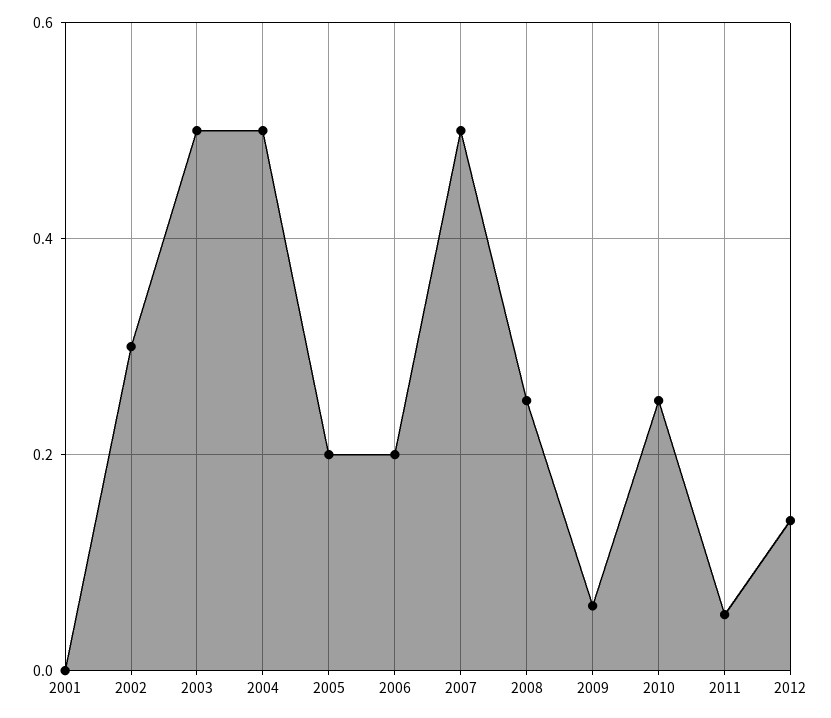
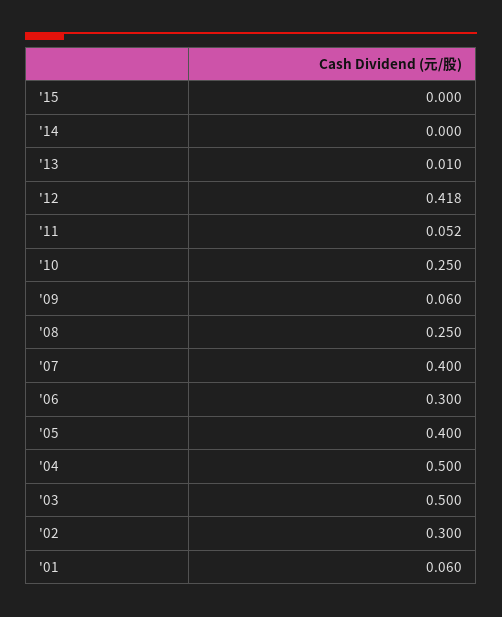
2001: 0 -> 0.06
2005: 0.2 -> 0.4
2006: 0.2 -> 0.3
2007: 0.5 -> 0.4
2012: 0.14 -> 0.418
'15: none -> 0
'14: none -> 0
'13: none -> 0.01

